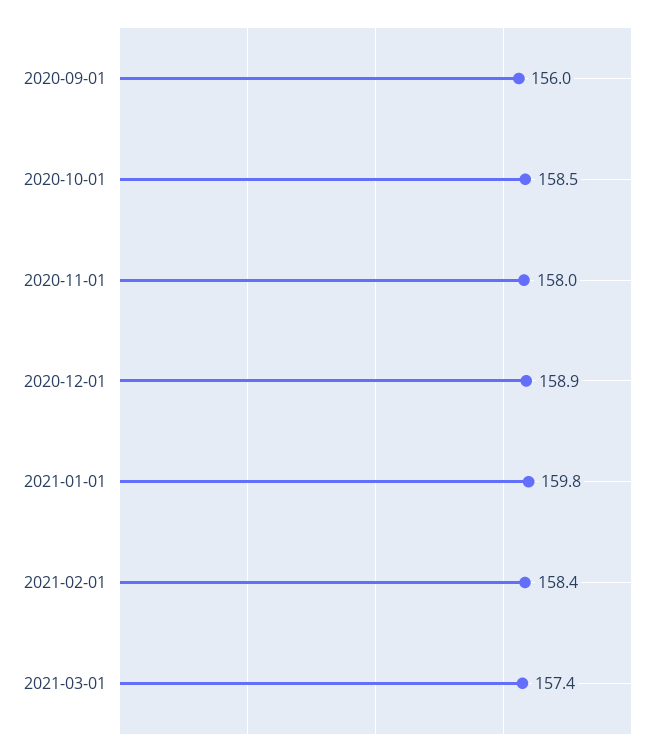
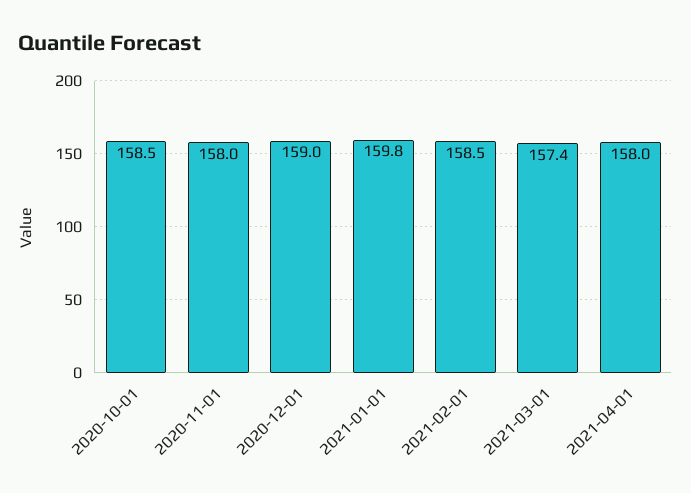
2020-09-01: 156 -> none
2020-12-01: 158.9 -> 159
2021-02-01: 158.4 -> 158.5
2021-04-01: none -> 158

